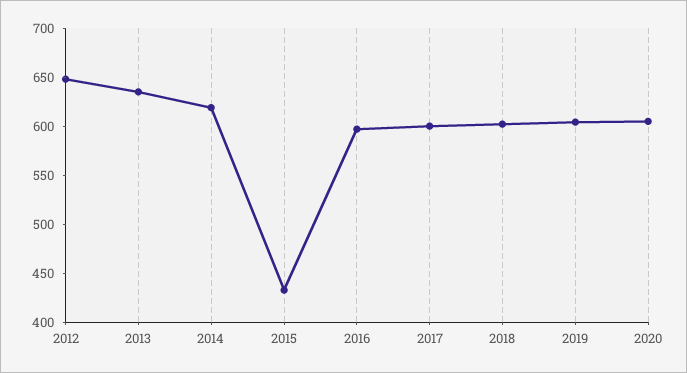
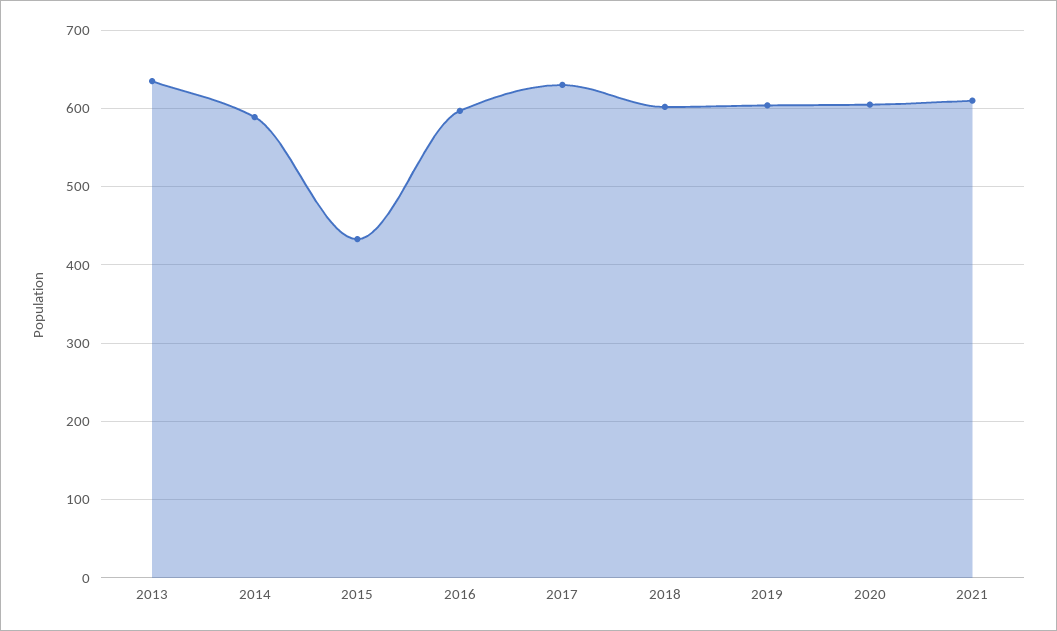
2012: 650 -> none
2014: 620 -> 590
2017: 600 -> 630
2021: none -> 610

